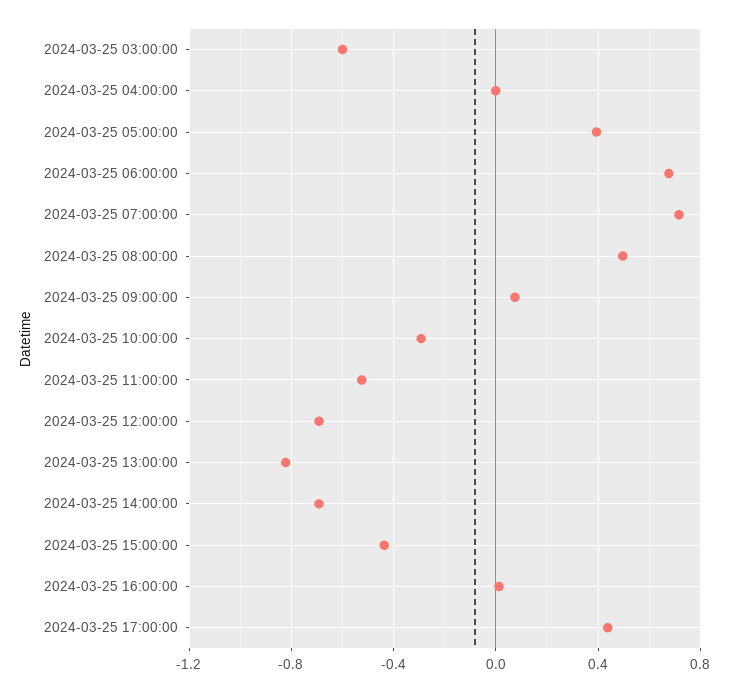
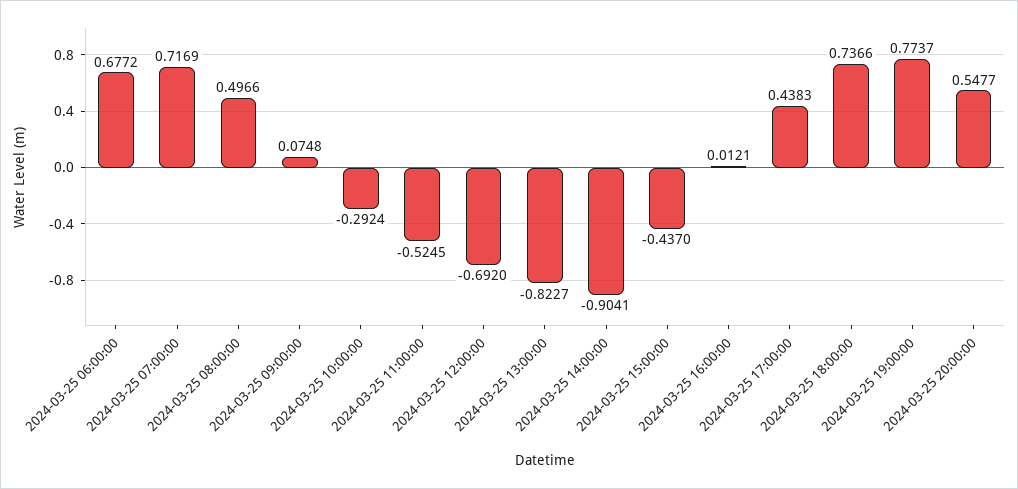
2024-03-25 03:00:00: -0.6 -> none
2024-03-25 04:00:00: 0 -> none
2024-03-25 05:00:00: 0.4 -> none
2024-03-25 14:00:00: -0.7 -> -0.9041
2024-03-25 18:00:00: none -> 0.7366
2024-03-25 19:00:00: none -> 0.7737
2024-03-25 20:00:00: none -> 0.5477

